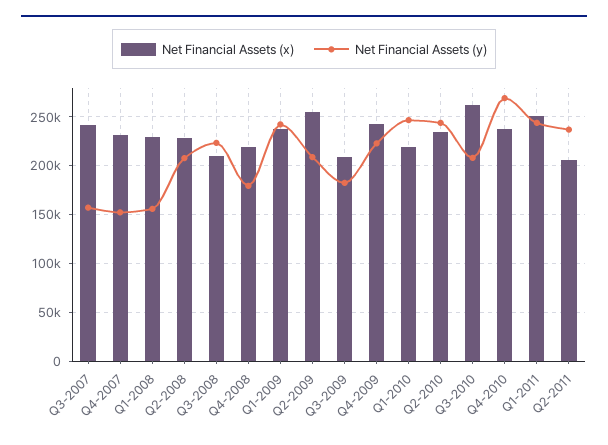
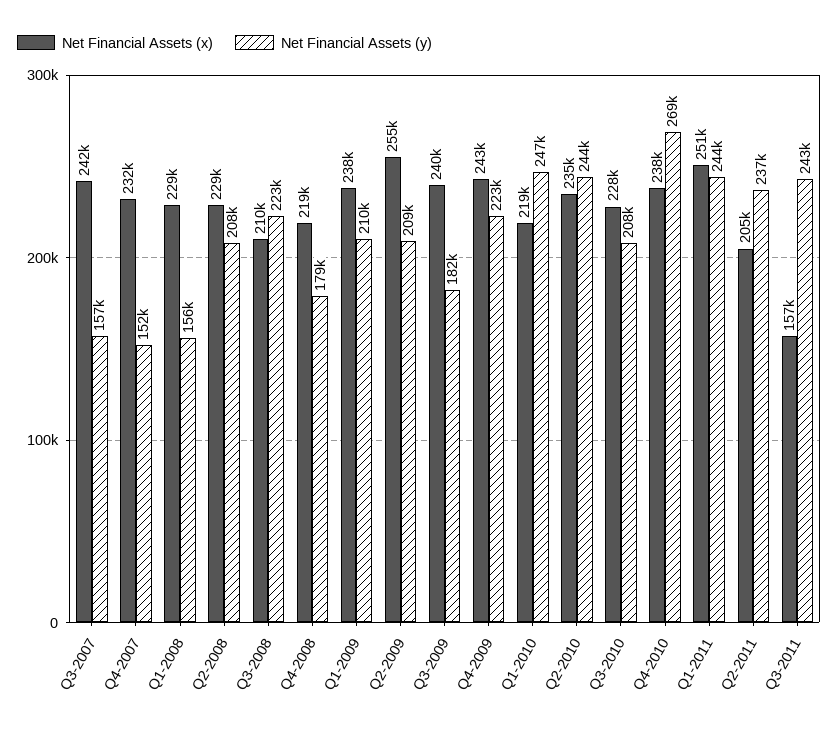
Net Financial Assets (y), Q1-2009: 240000 -> 210000
Net Financial Assets (x), Q3-2009: 210000 -> 240000
Net Financial Assets (x), Q3-2010: 260000 -> 228000
Net Financial Assets (x), Q3-2011: none -> 157000
Net Financial Assets (y), Q3-2011: none -> 243000

